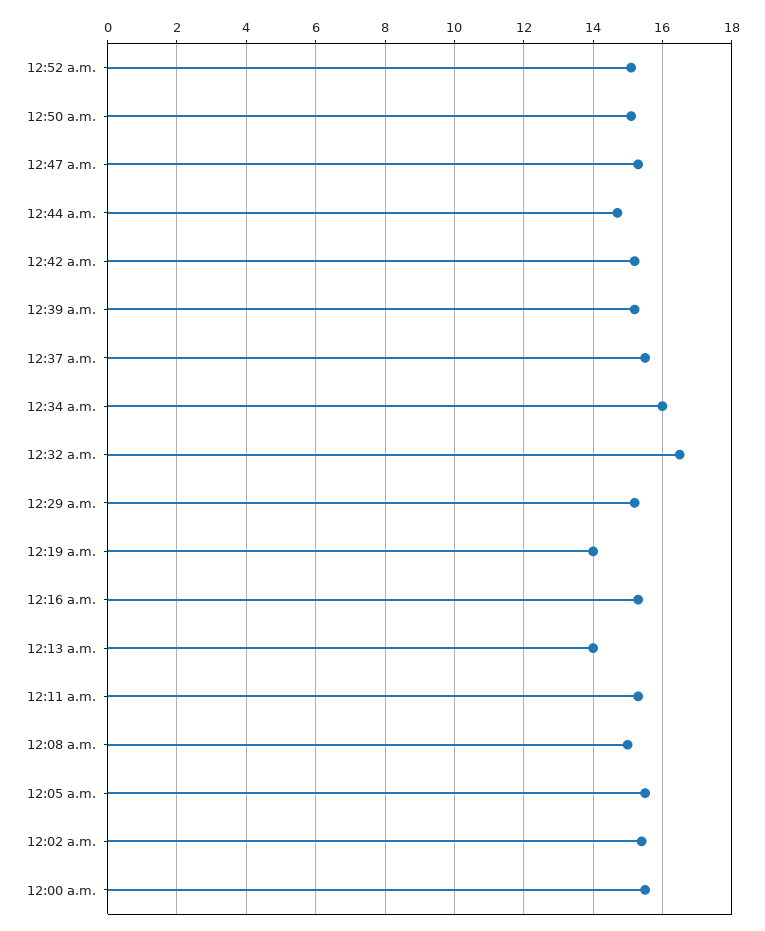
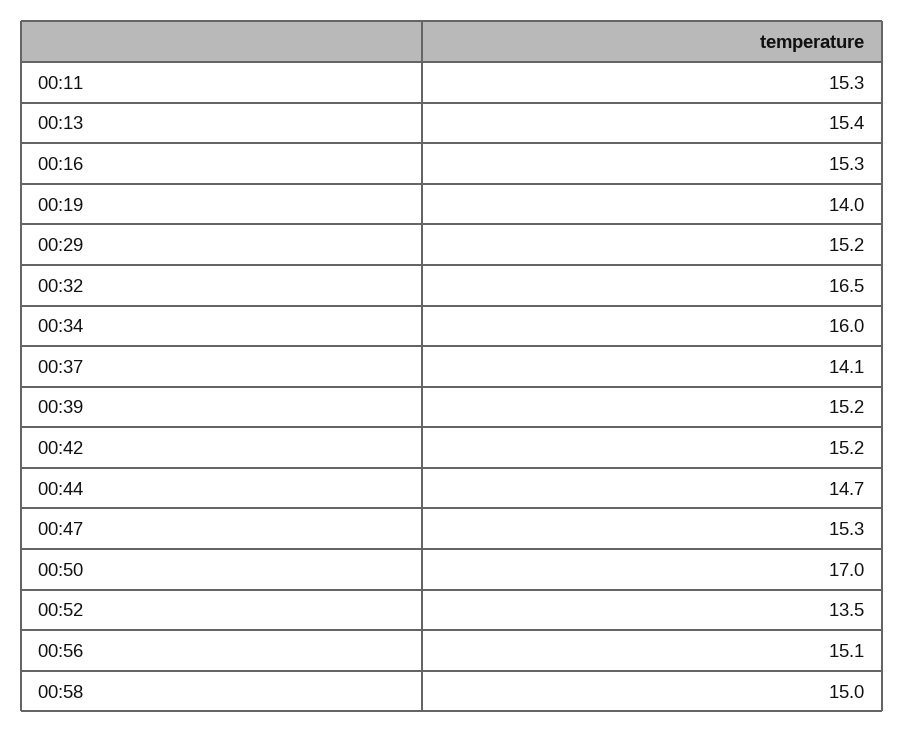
12:52 a.m.: 15 -> 13.5
12:50 a.m.: 15 -> 17
12:37 a.m.: 15.5 -> 14.1
12:13 a.m.: 14 -> 15.4
12:08 a.m.: 15 -> none
12:05 a.m.: 15.5 -> none
12:02 a.m.: 15.5 -> none
12:00 a.m.: 15.5 -> none
00:56: none -> 15.1
00:58: none -> 15

